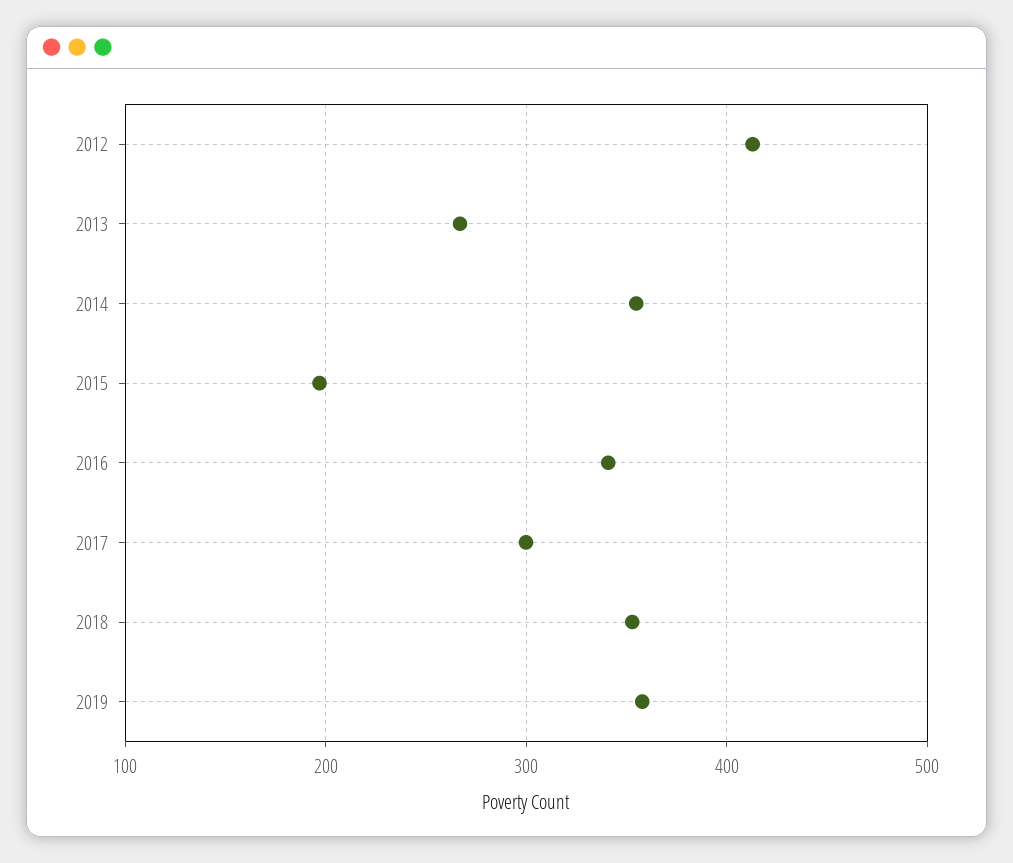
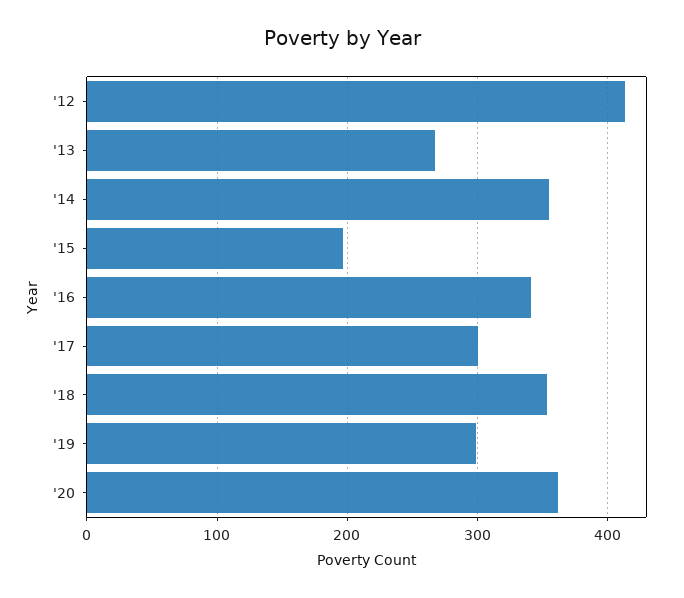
2019: 360 -> 300
'20: none -> 360

